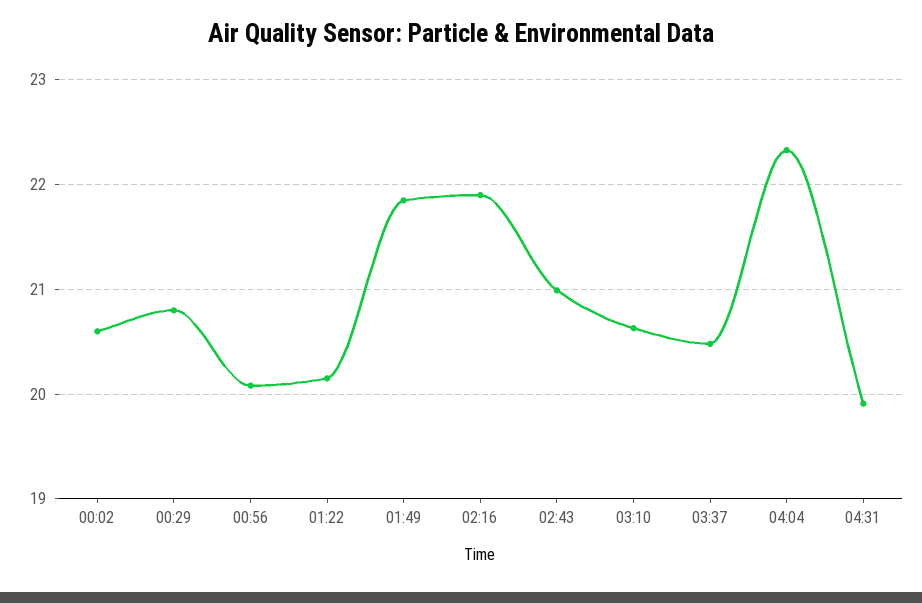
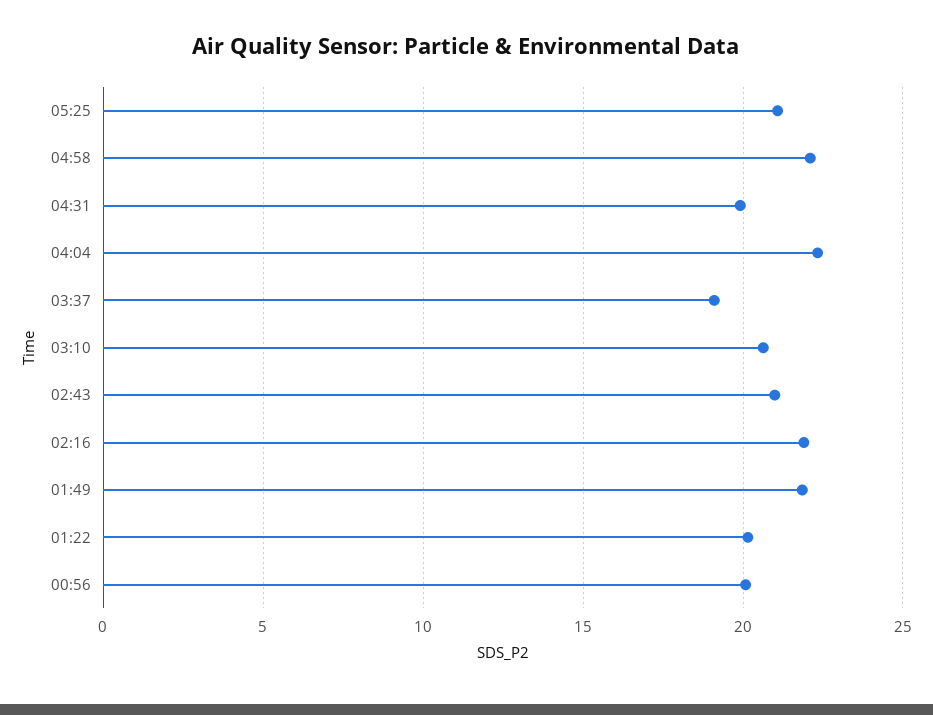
00:02: 20.6 -> none
00:29: 20.8 -> none
03:37: 20.5 -> 19
05:25: none -> 21
04:58: none -> 22

